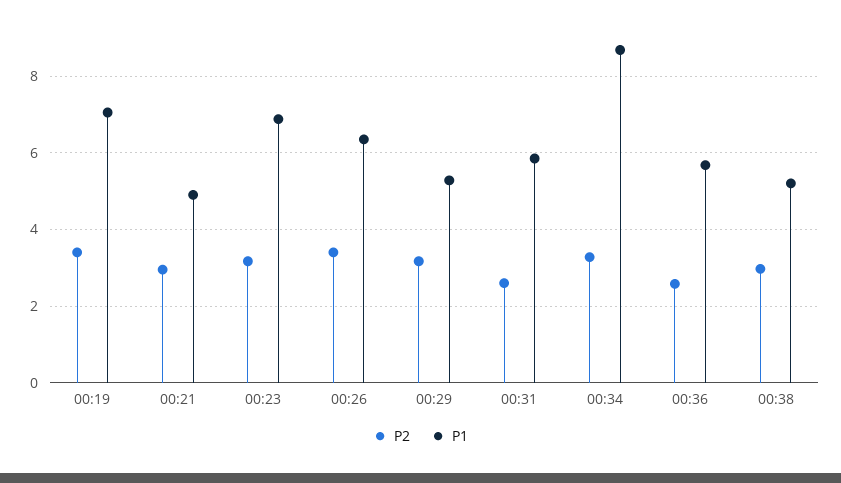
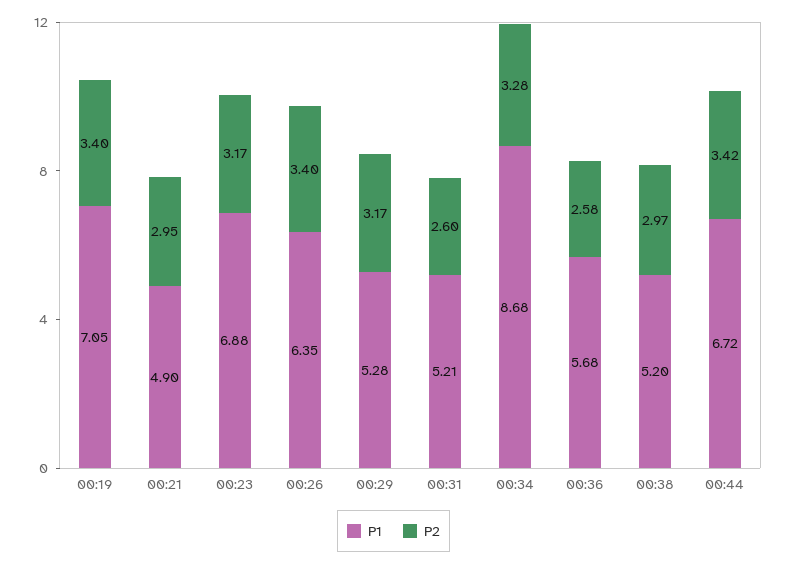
P1, 00:31: 5.8 -> 5.21
P1, 00:44: none -> 6.72
P2, 00:44: none -> 3.42

